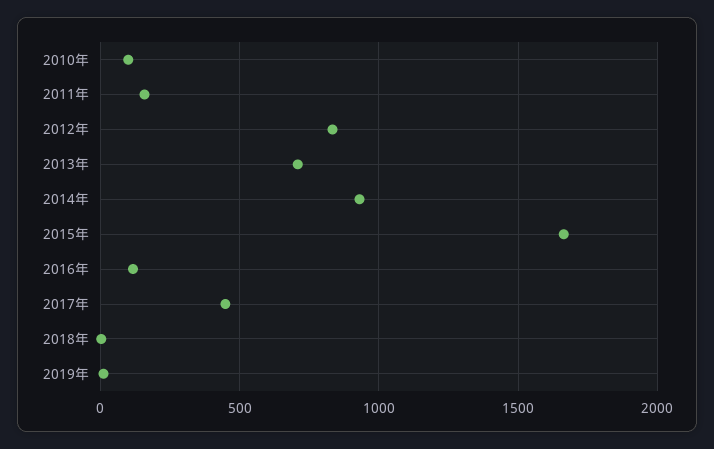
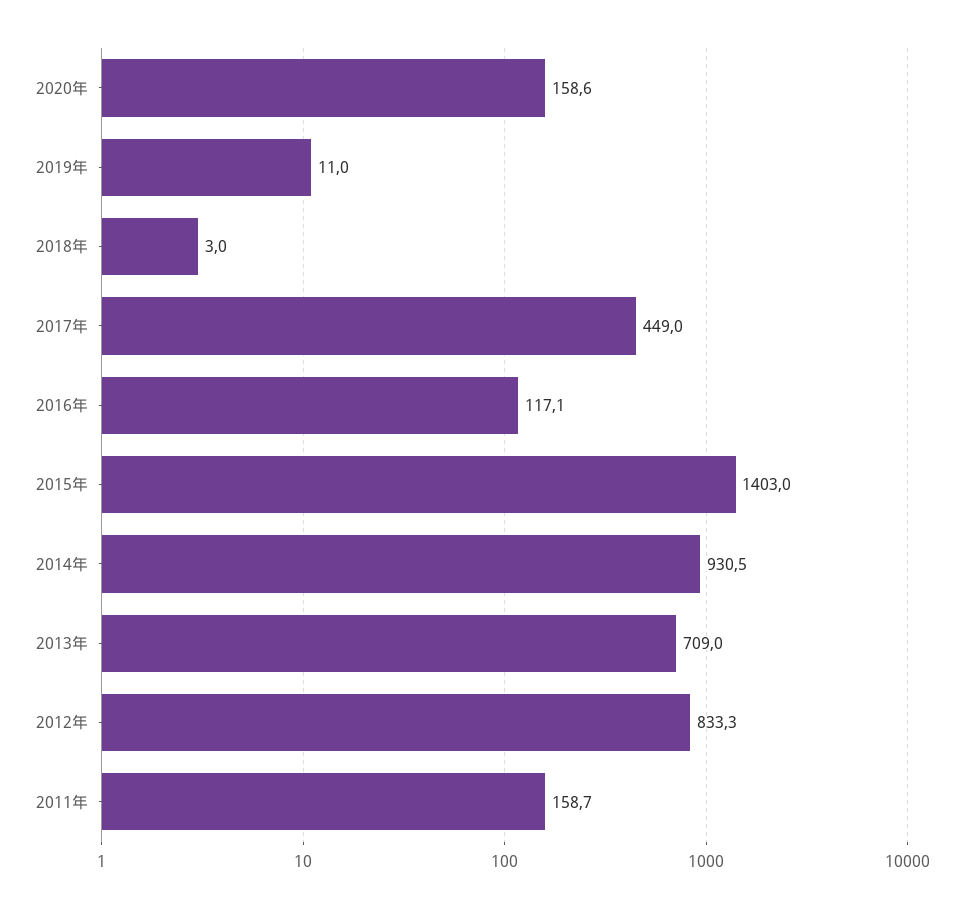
2010年: 100 -> none
2015年: 1650 -> 1403
2020年: none -> 158.6

